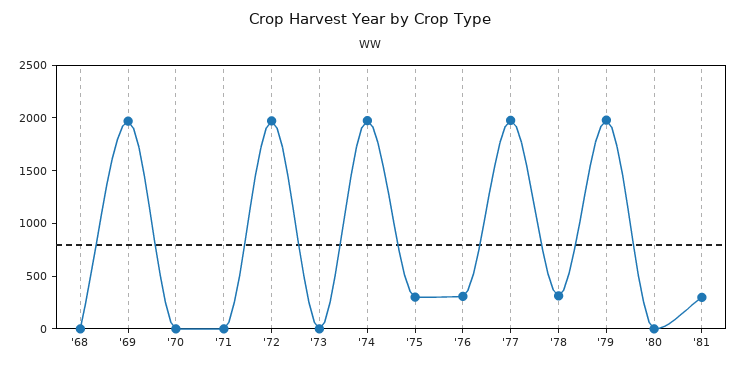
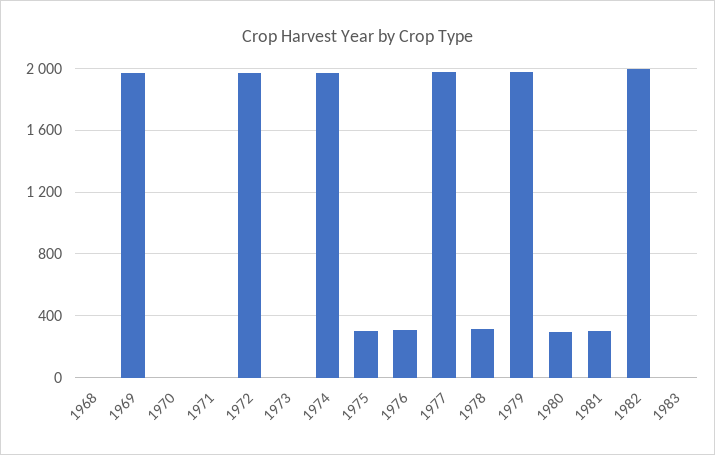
'80: 0 -> 300
1982: none -> 2000
1983: none -> 0

